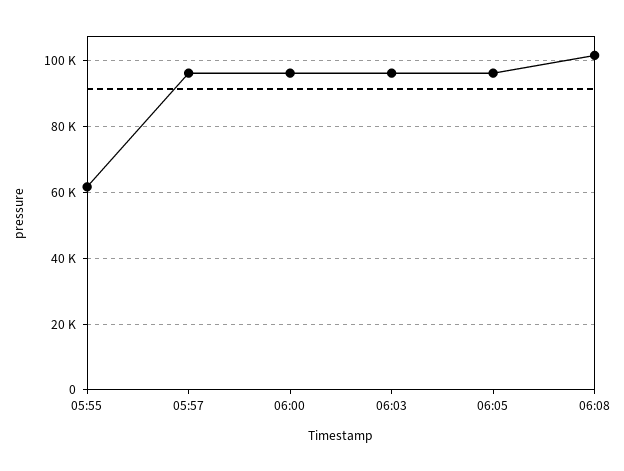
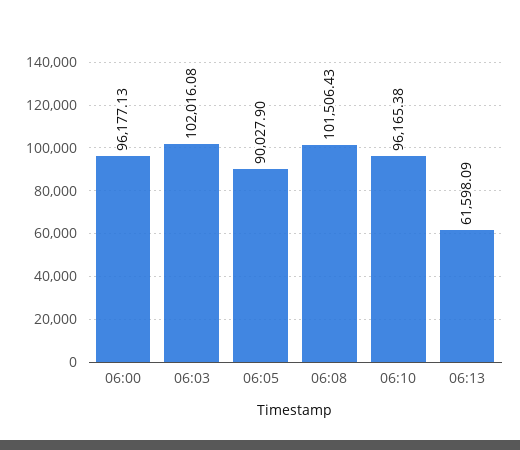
05:55: 62000 -> none
05:57: 96000 -> none
06:03: 96000 -> 102016.08
06:05: 96000 -> 90027.9
06:10: none -> 96165.38
06:13: none -> 61598.09

